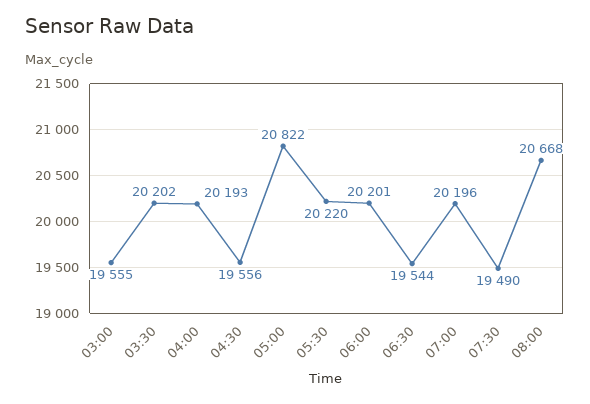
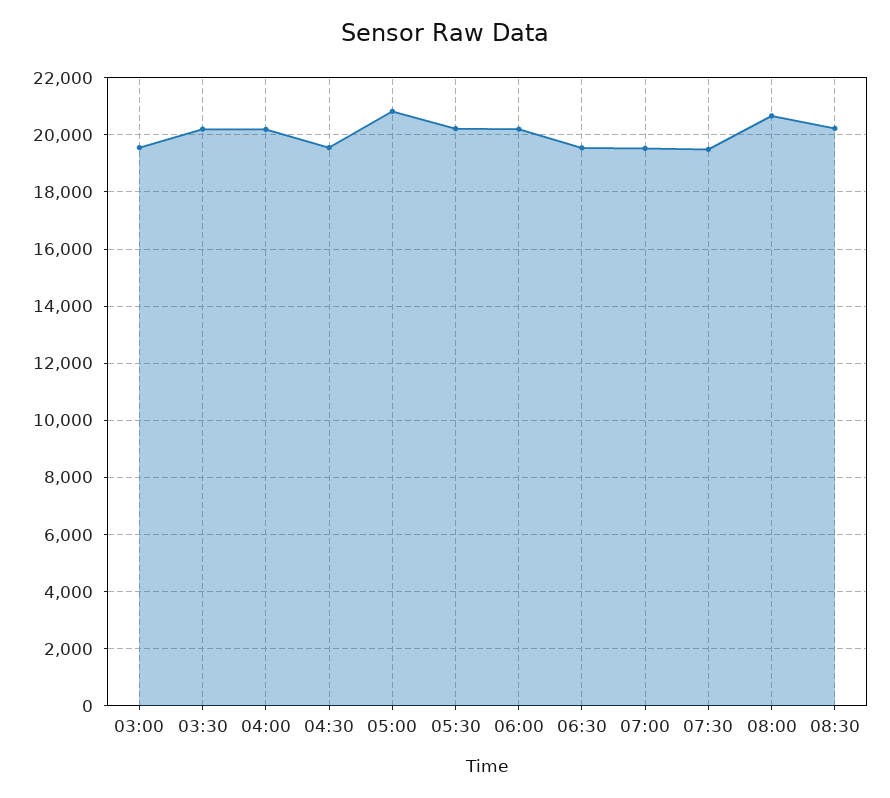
07:00: 20196 -> 19500
08:30: none -> 20250

